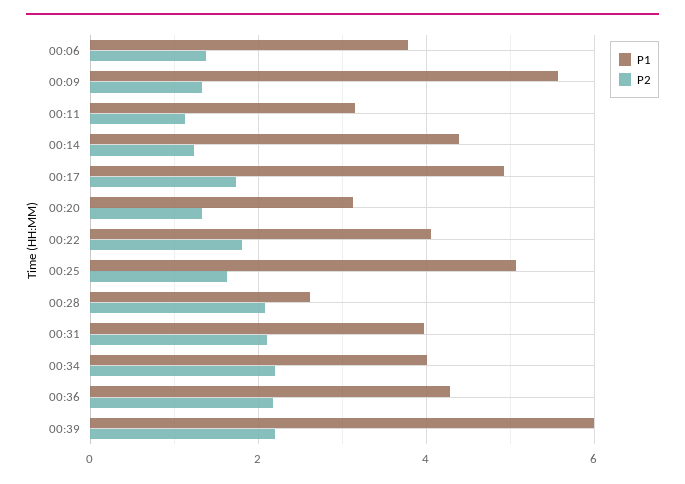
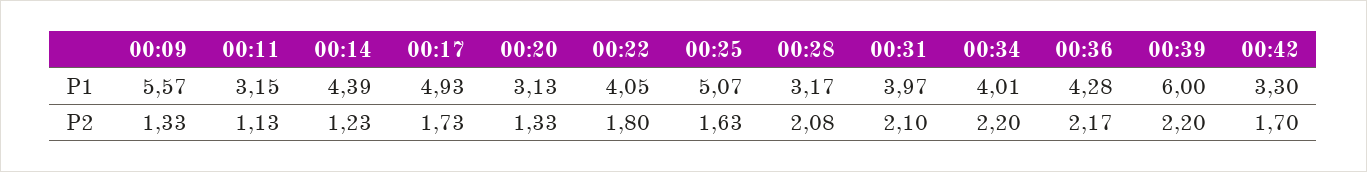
P1, 00:06: 3.8 -> none
P2, 00:06: 1.4 -> none
P1, 00:28: 2.6 -> 3.17
P1, 00:42: none -> 3.3
P2, 00:42: none -> 1.7

